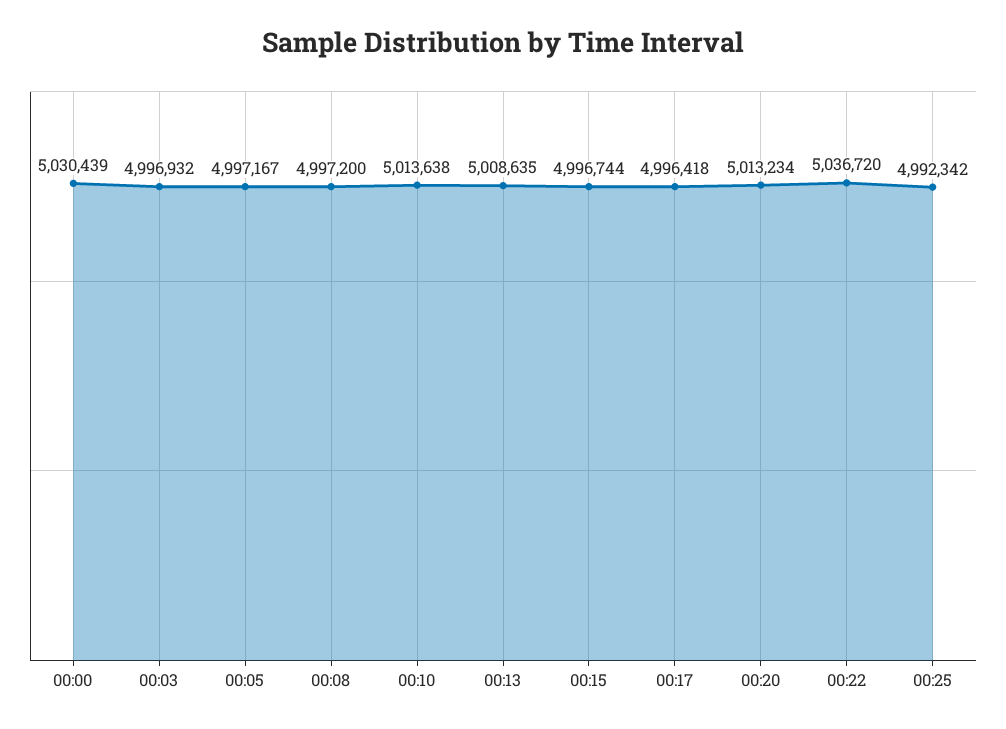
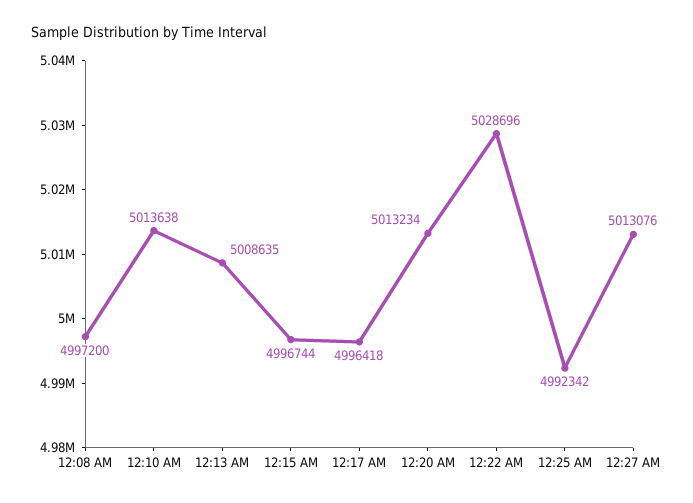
00:00: 5030439 -> none
00:03: 4996932 -> none
00:05: 4997167 -> none
00:22: 5036720 -> 5028696
12:27 AM: none -> 5013076

